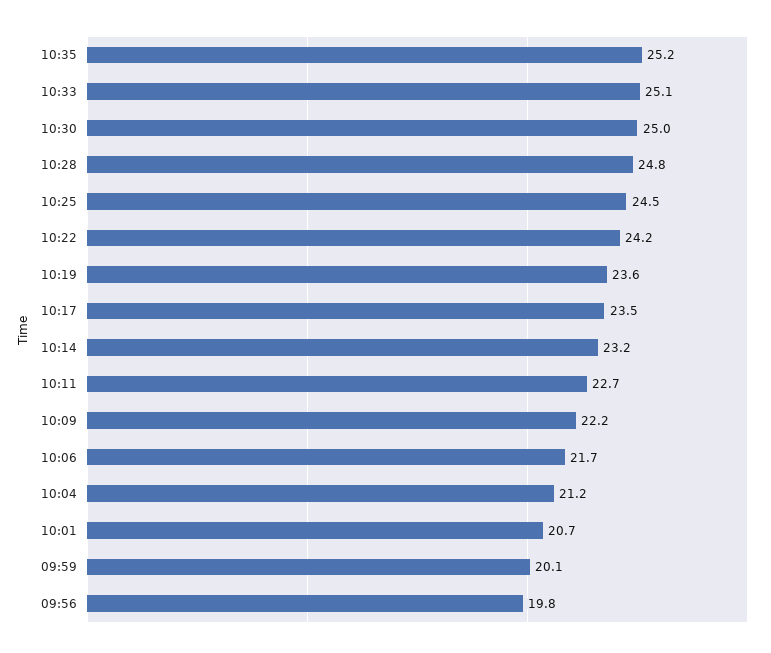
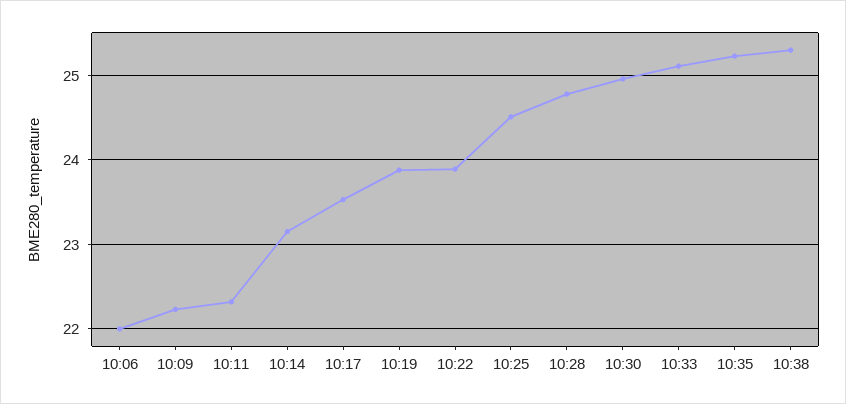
10:22: 24.2 -> 23.9
10:19: 23.6 -> 23.9
10:11: 22.7 -> 22.3
10:06: 21.7 -> 22
10:04: 21.2 -> none
10:01: 20.7 -> none
09:59: 20.1 -> none
09:56: 19.8 -> none
10:38: none -> 25.3

